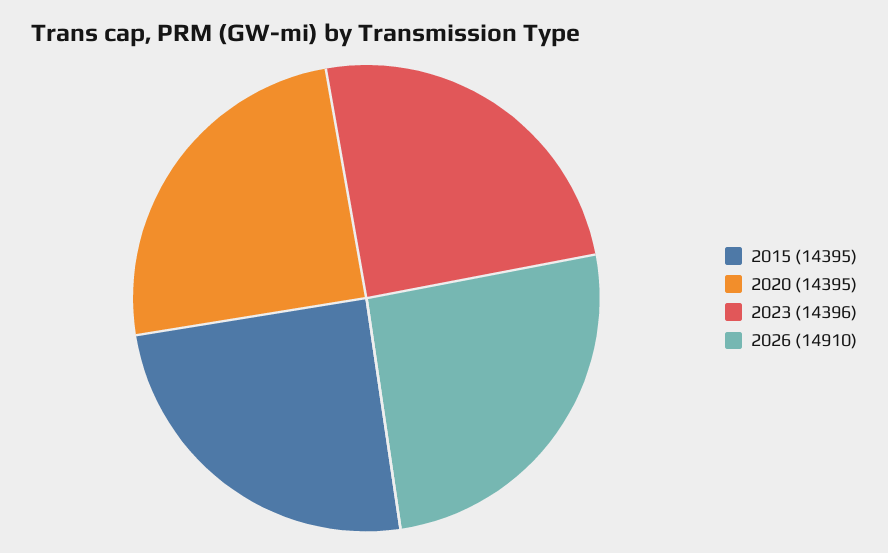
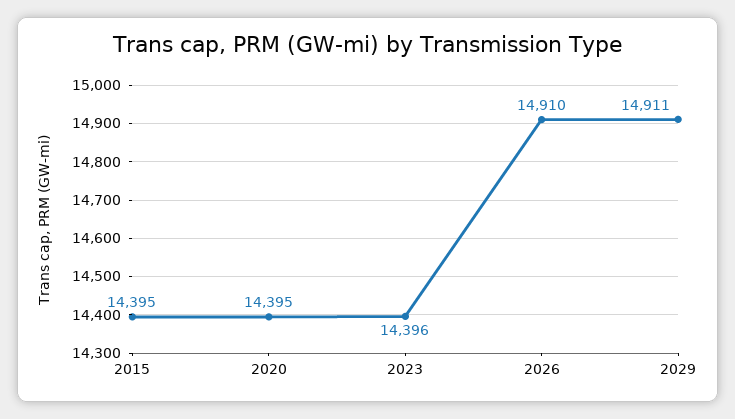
2029: none -> 14911

